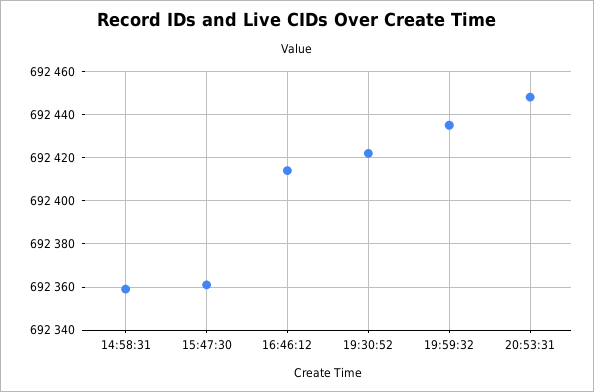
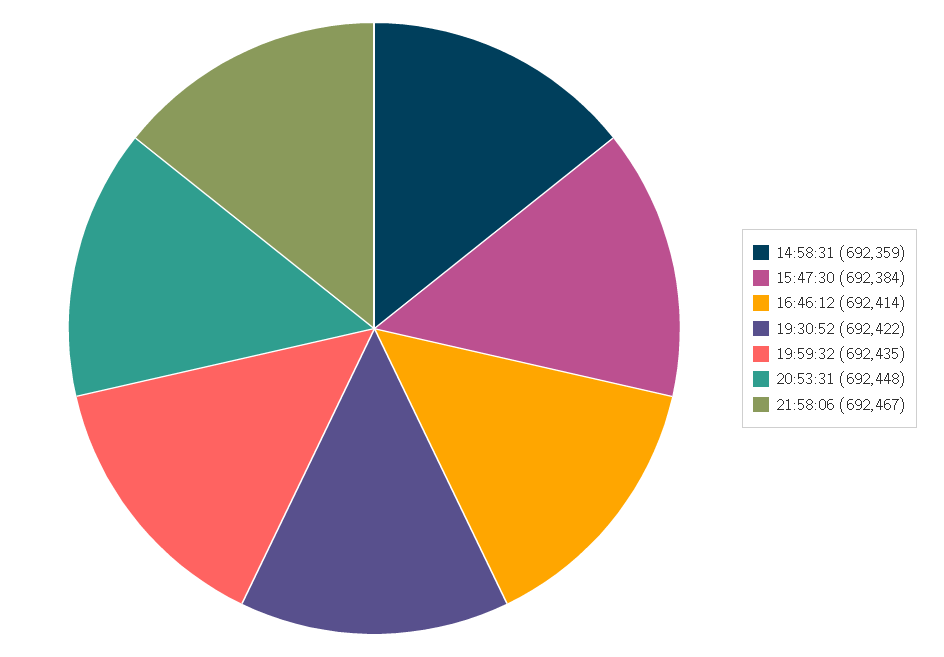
15:47:30: 692360 -> 692384
21:58:06: none -> 692467

